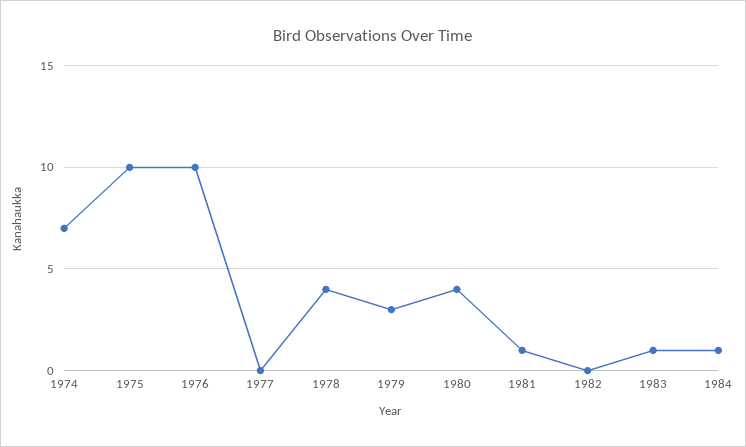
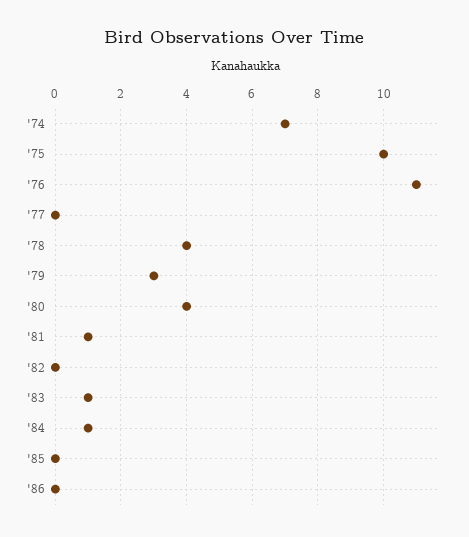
1976: 10 -> 11
'85: none -> 0
'86: none -> 0

